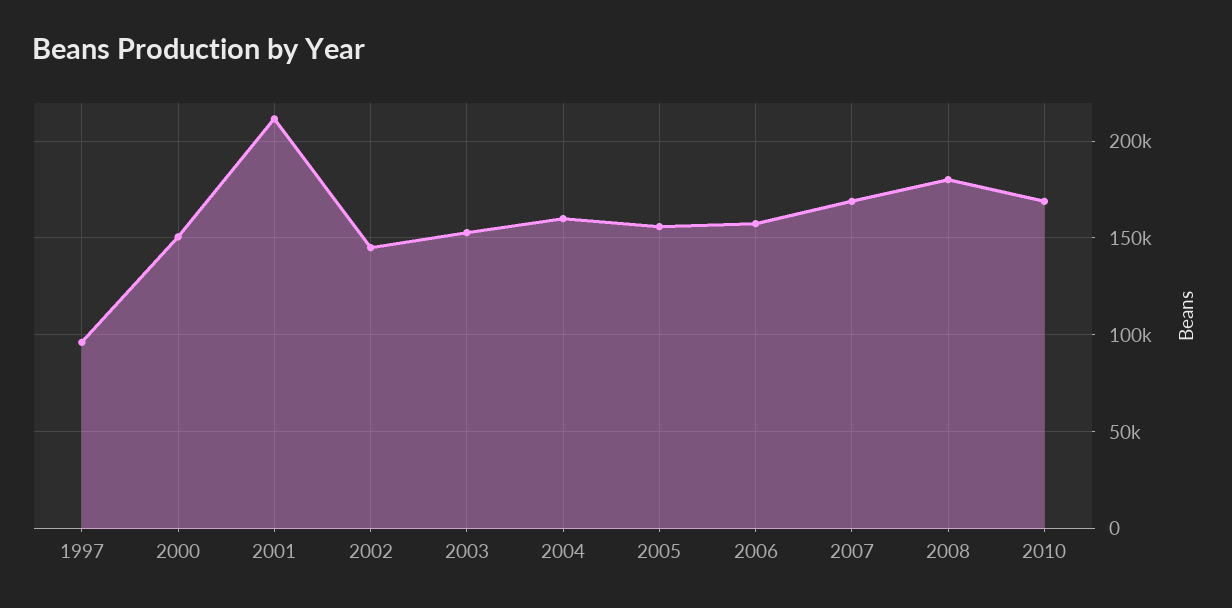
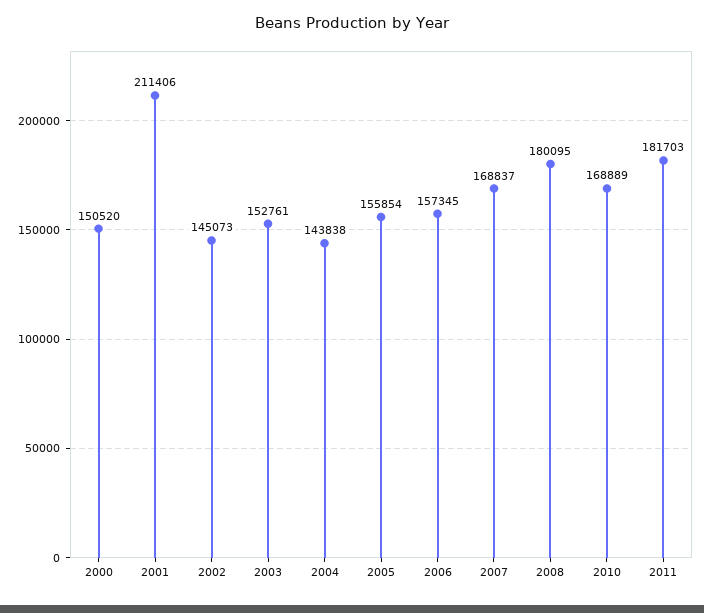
1997: 95000 -> none
2004: 160000 -> 143838
2011: none -> 181703

